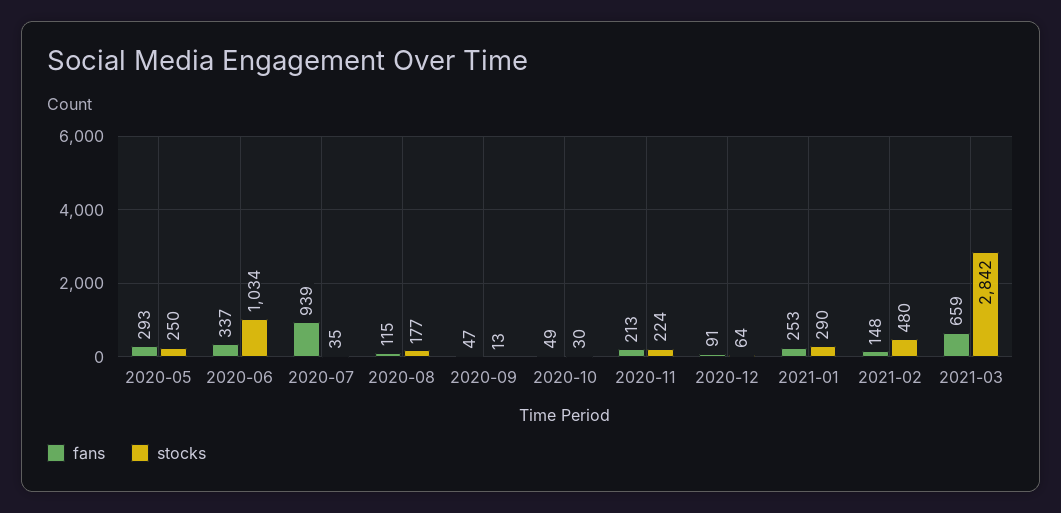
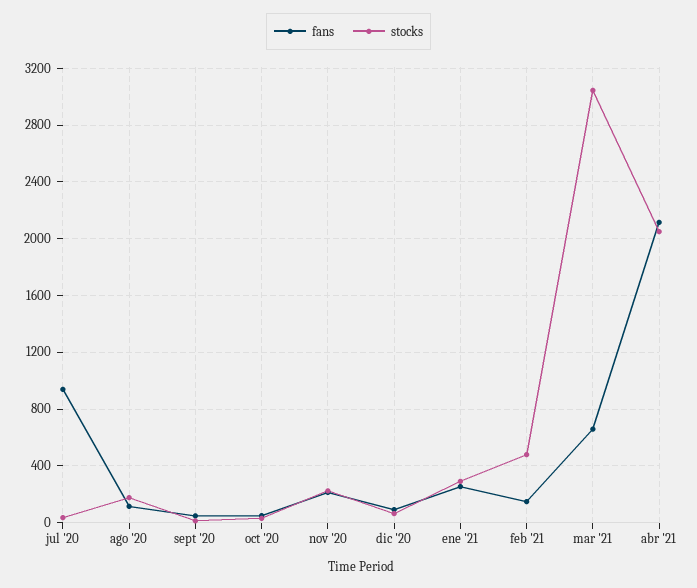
fans, 2020-05: 293 -> none
stocks, 2020-05: 250 -> none
fans, 2020-06: 337 -> none
stocks, 2020-06: 1034 -> none
stocks, 2021-03: 2842 -> 3050
fans, abr '21: none -> 2100
stocks, abr '21: none -> 2050

